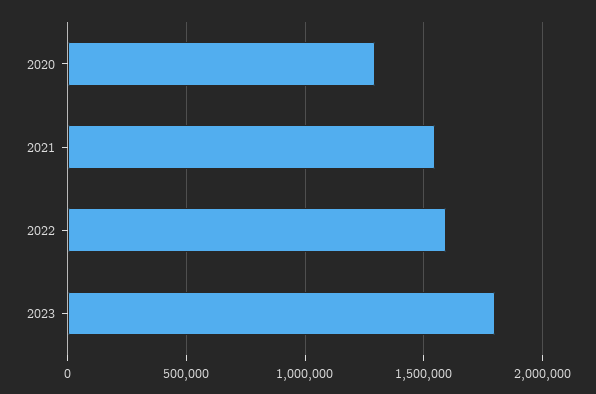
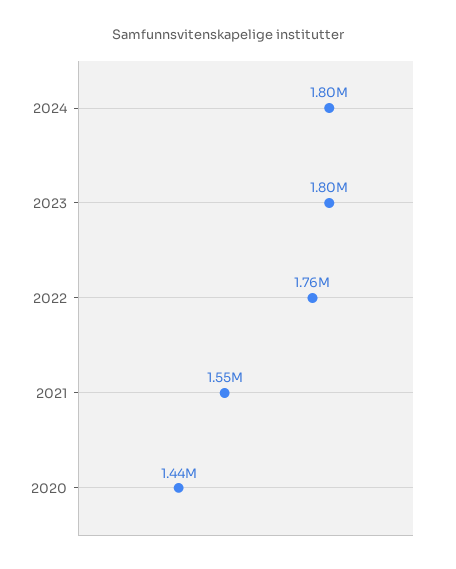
2020: 1300000 -> 1440000
2022: 1600000 -> 1760000
2024: none -> 1800000

